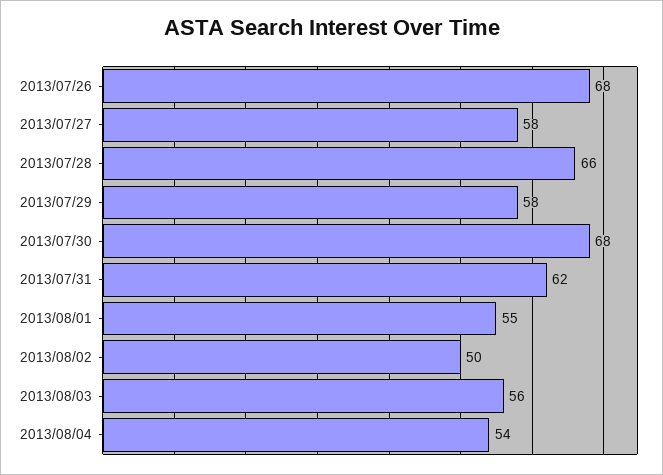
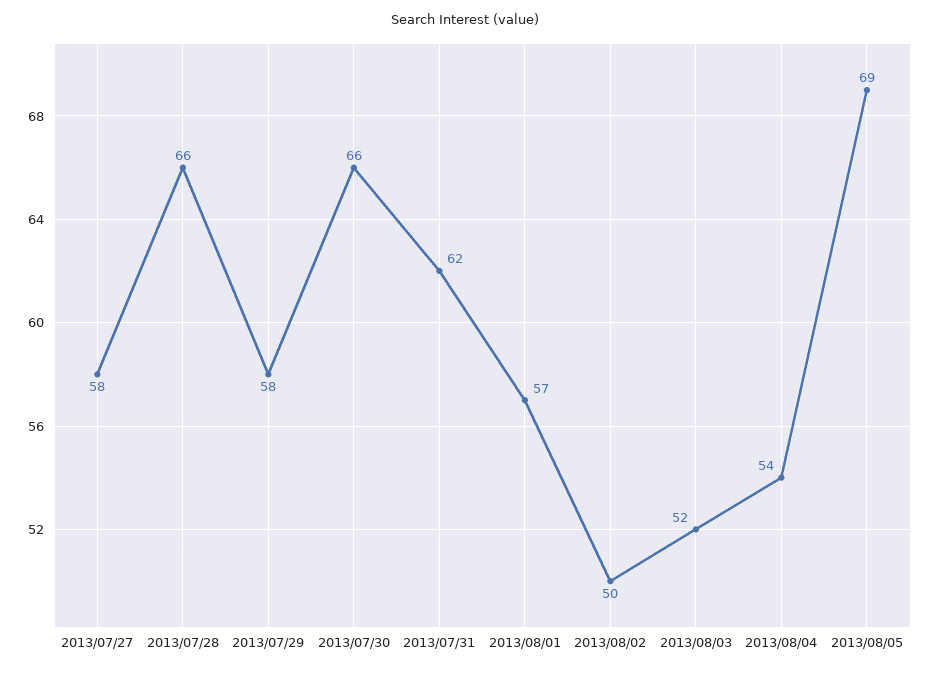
2013/07/26: 68 -> none
2013/07/30: 68 -> 66
2013/08/01: 55 -> 57
2013/08/03: 56 -> 52
2013/08/05: none -> 69

